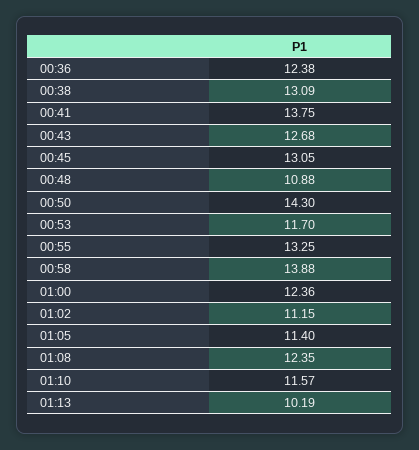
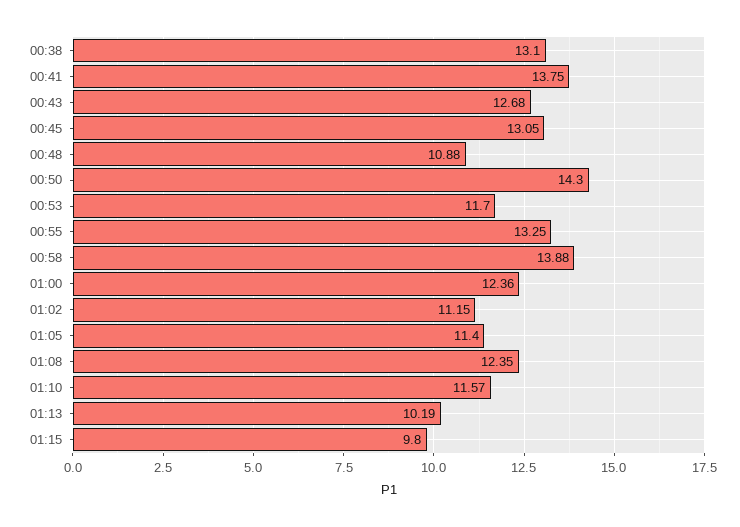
00:36: 12.38 -> none
00:38: 13.09 -> 13.1
01:15: none -> 9.8

